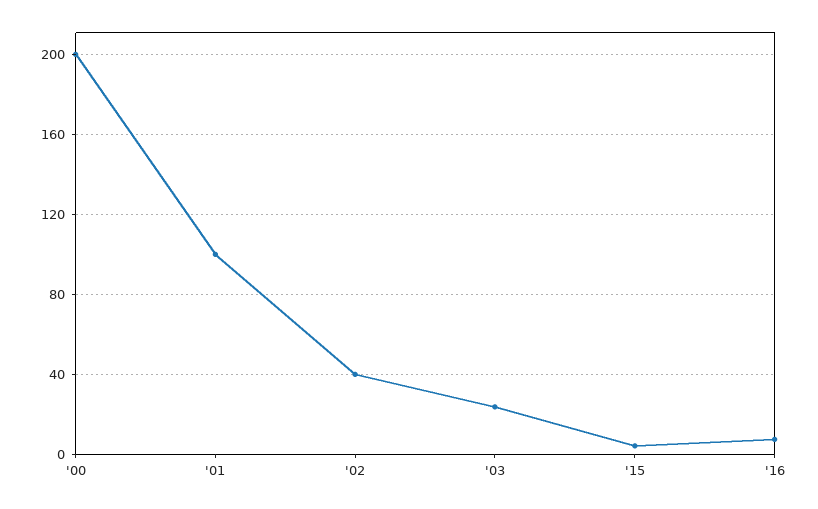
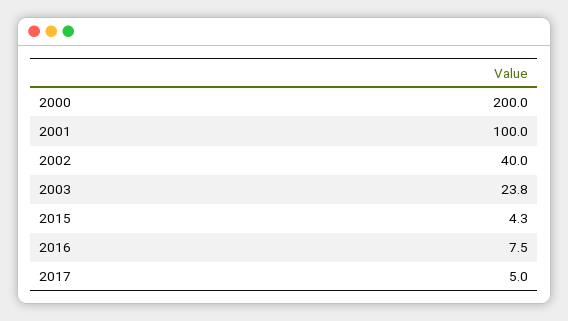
2017: none -> 5

